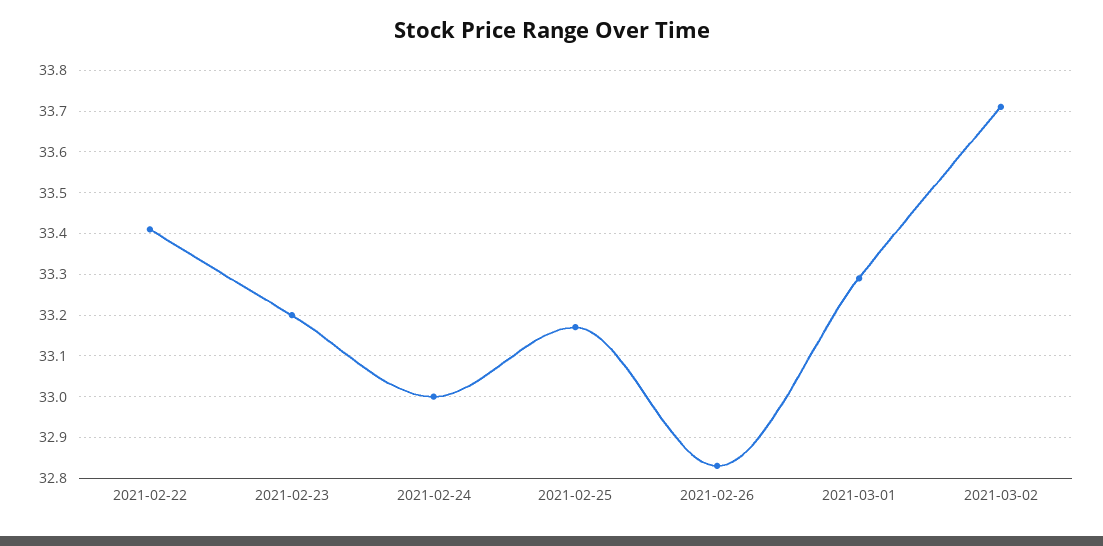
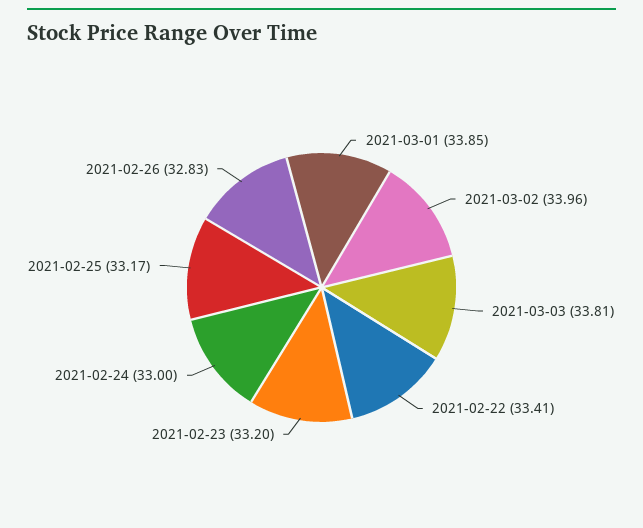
2021-03-01: 33.3 -> 33.85
2021-03-02: 33.7 -> 33.96
2021-03-03: none -> 33.81

